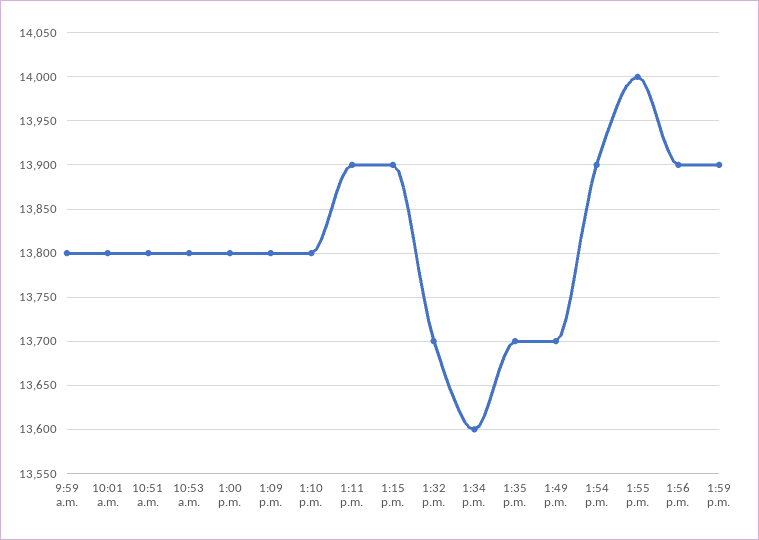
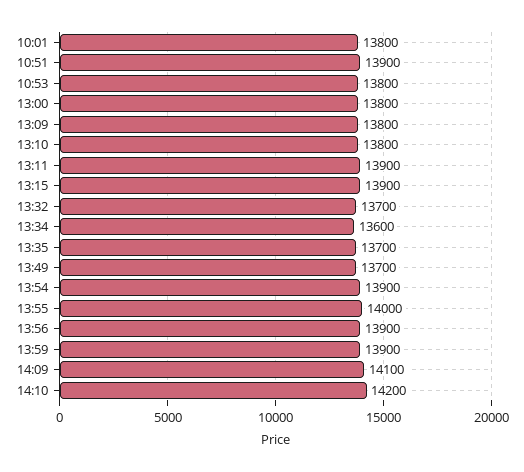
9:59 a.m.: 13800 -> none
10:51 a.m.: 13800 -> 13900
14:09: none -> 14100
14:10: none -> 14200

